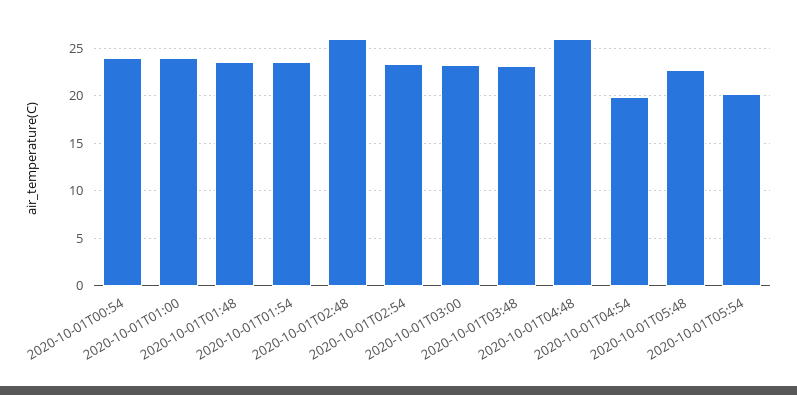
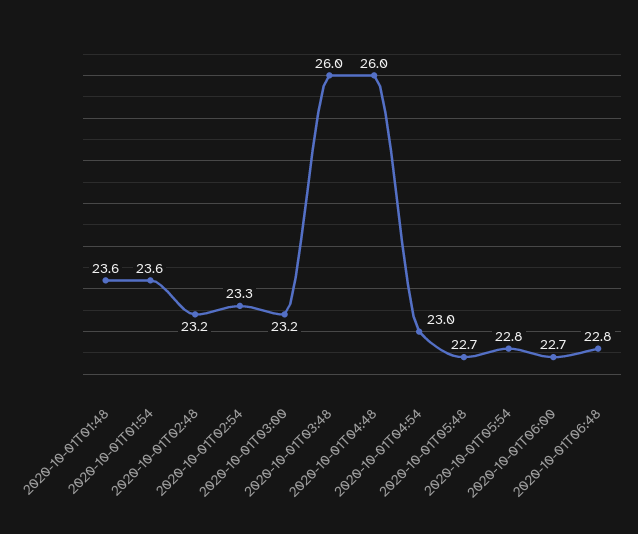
2020-10-01T00:54: 24 -> none
2020-10-01T01:00: 24 -> none
2020-10-01T02:48: 26 -> 23.2
2020-10-01T03:48: 23 -> 26
2020-10-01T04:54: 20 -> 23
2020-10-01T05:54: 20 -> 22.8
2020-10-01T06:00: none -> 22.7
2020-10-01T06:48: none -> 22.8

